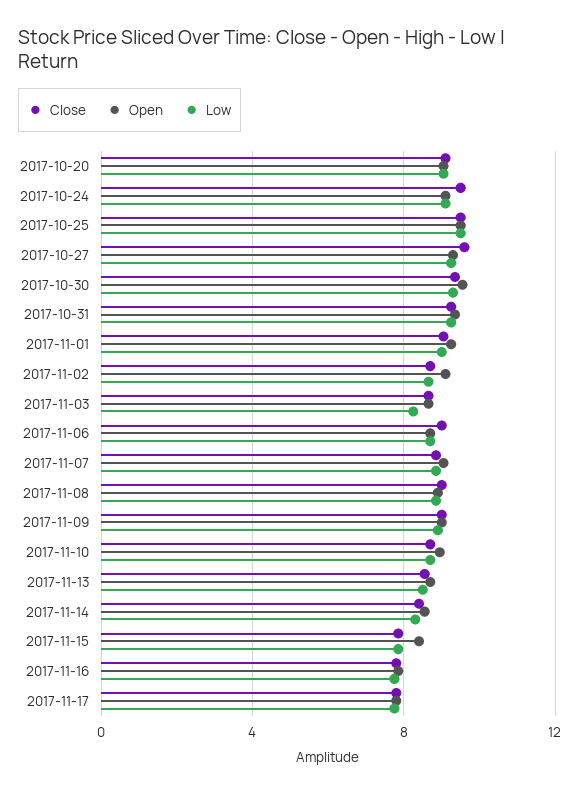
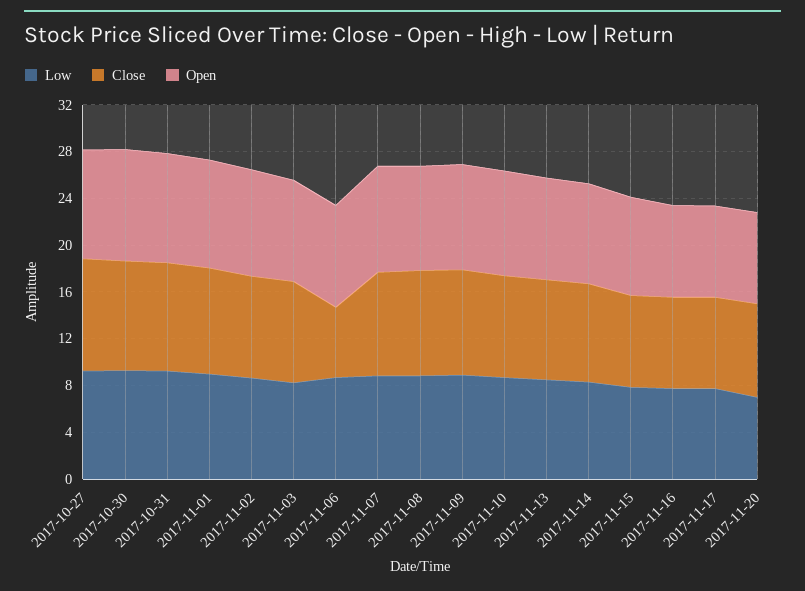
Close, 2017-10-20: 9 -> none
Open, 2017-10-20: 9 -> none
Low, 2017-10-20: 9 -> none
Close, 2017-10-24: 9.5 -> none
Open, 2017-10-24: 9 -> none
Low, 2017-10-24: 9 -> none
Close, 2017-10-25: 9.5 -> none
Open, 2017-10-25: 9.5 -> none
Low, 2017-10-25: 9.5 -> none
Close, 2017-11-06: 9 -> 6
Low, 2017-11-20: none -> 7
Close, 2017-11-20: none -> 8
Open, 2017-11-20: none -> 8

